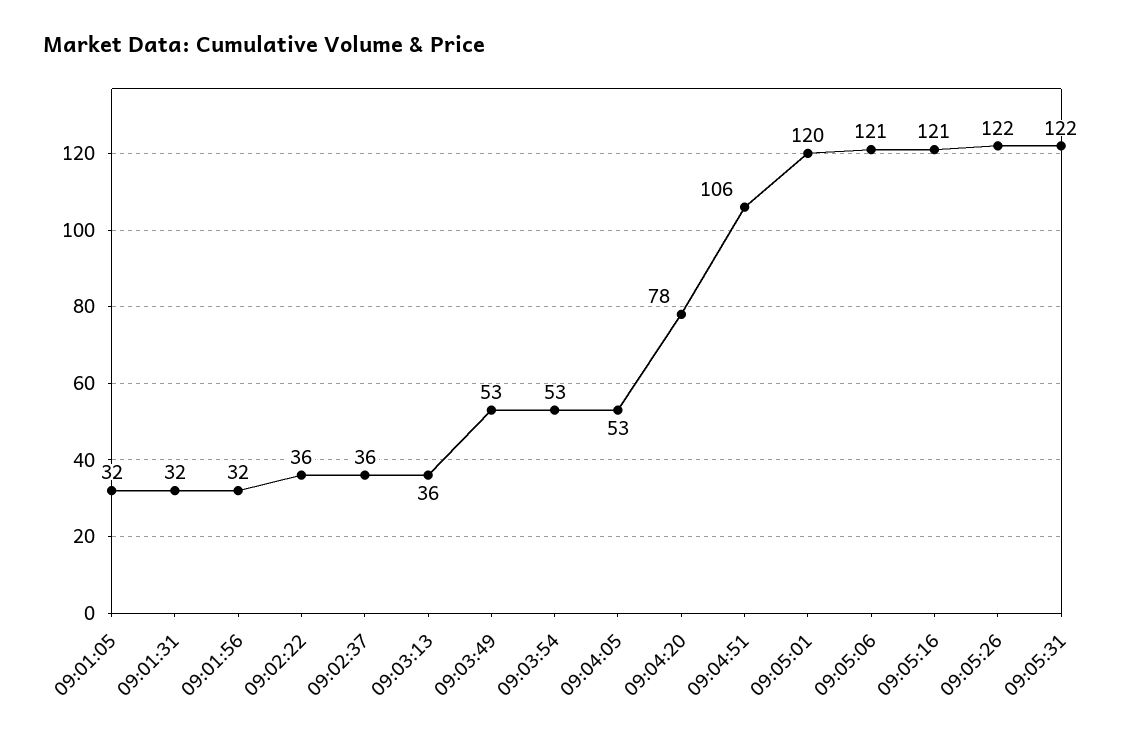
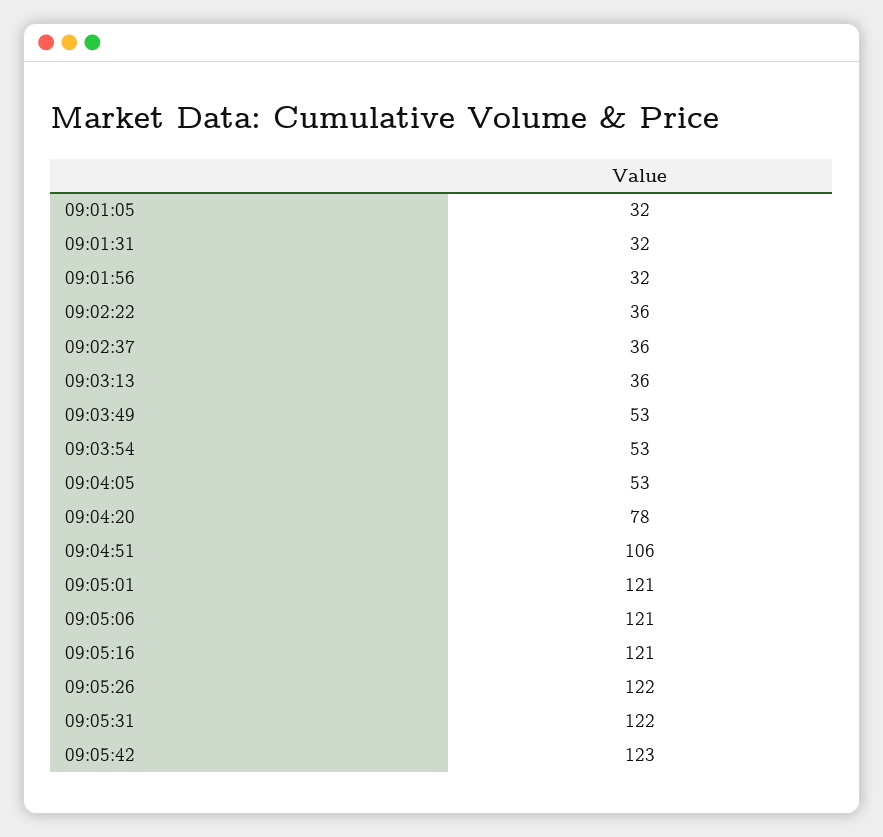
09:05:01: 120 -> 121
09:05:42: none -> 123

